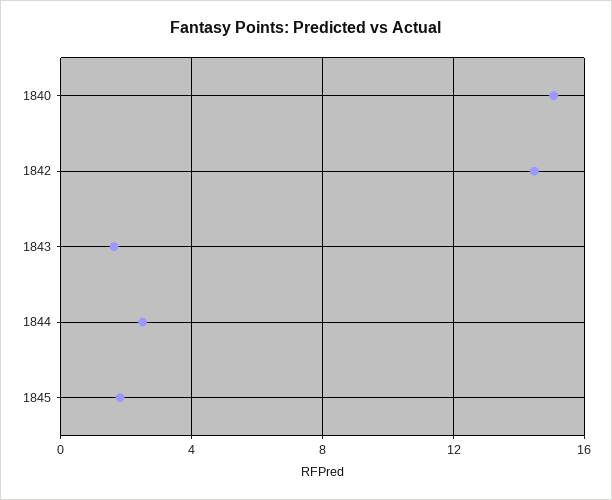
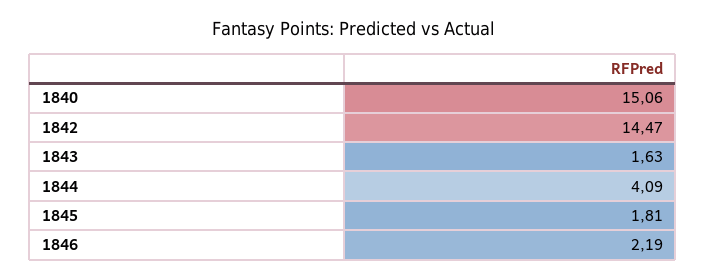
1844: 2.5 -> 4.09
1846: none -> 2.19

